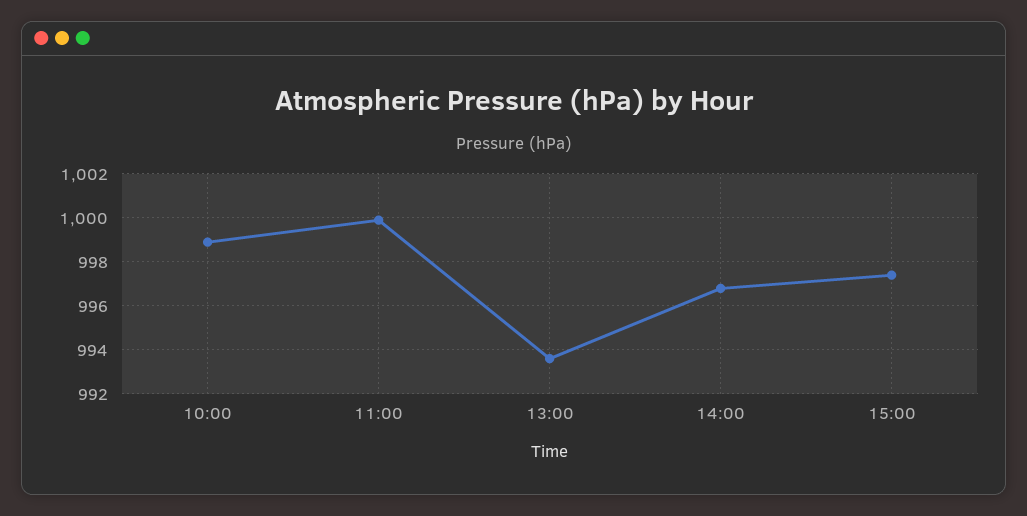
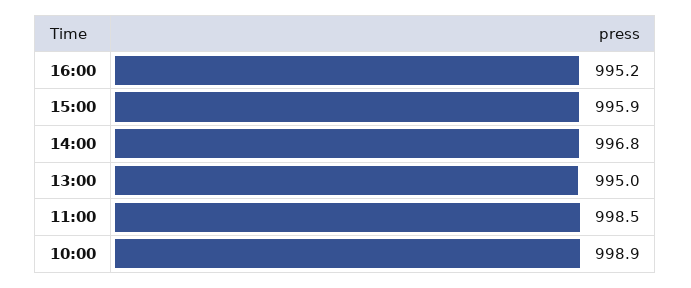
11:00: 1000 -> 998.5
13:00: 993.5 -> 995
15:00: 997.5 -> 995.9
16:00: none -> 995.2

